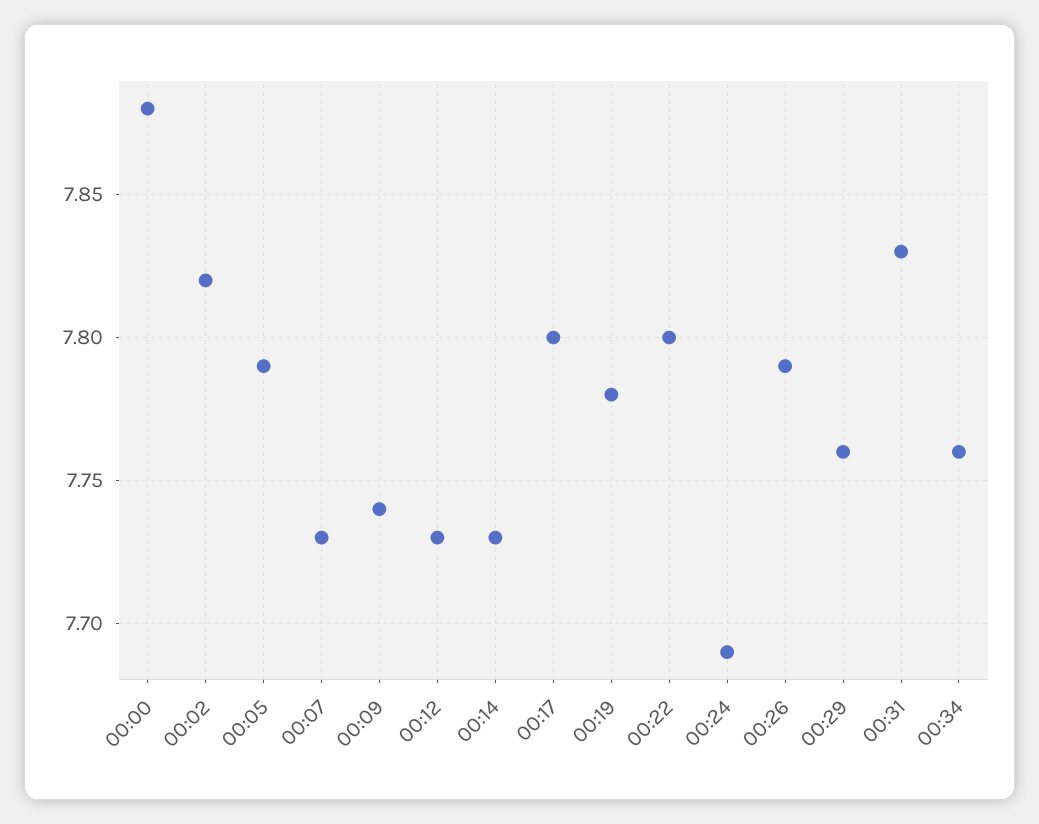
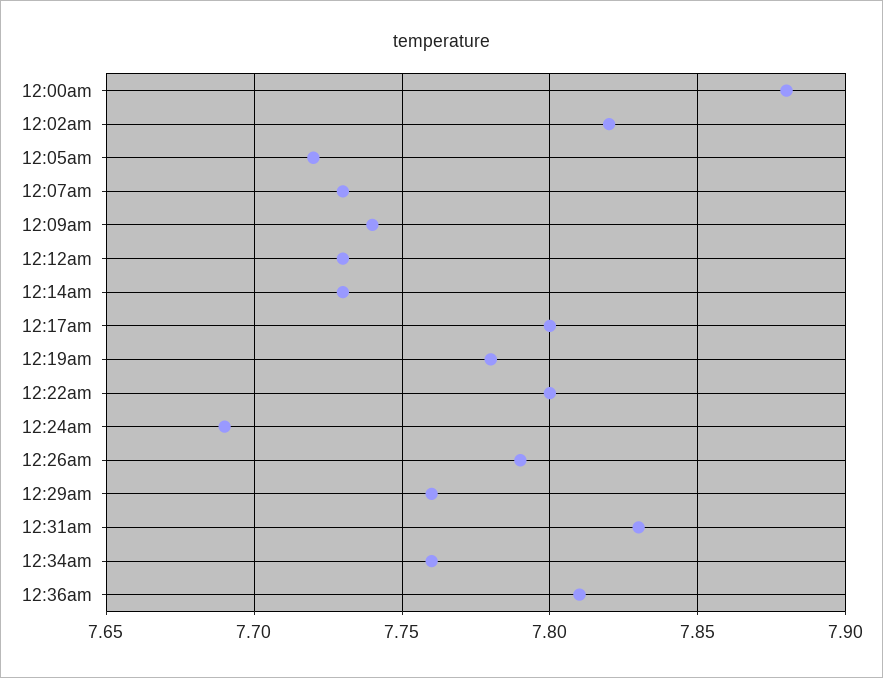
00:05: 7.79 -> 7.72
12:36am: none -> 7.81

